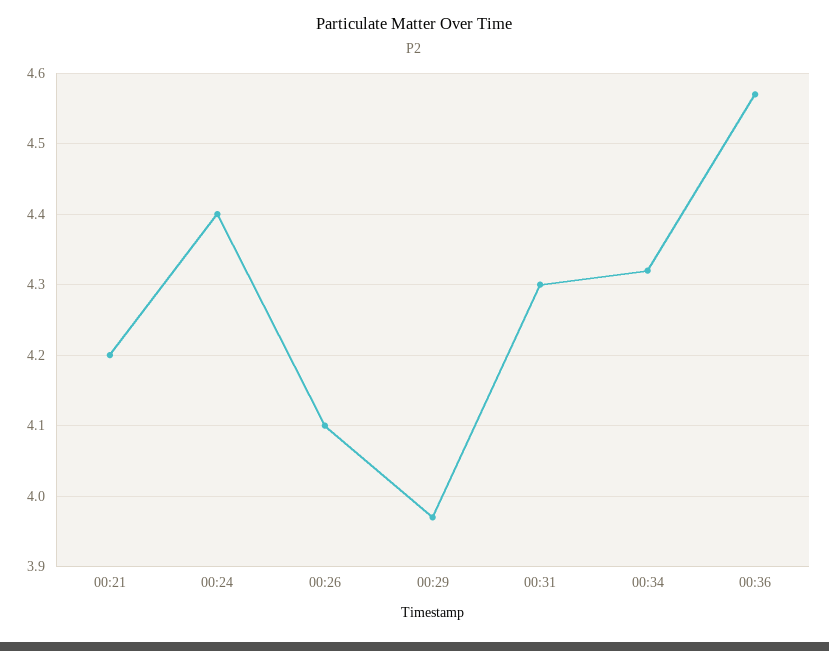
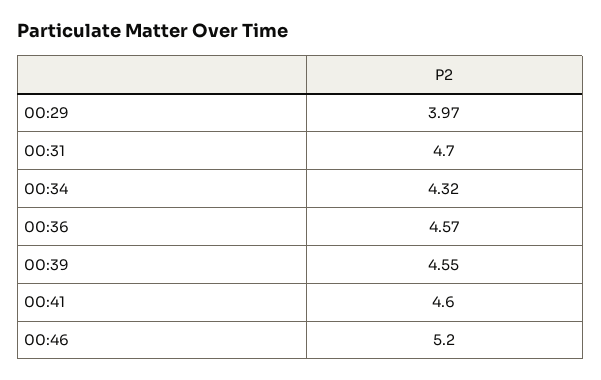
00:21: 4.2 -> none
00:24: 4.4 -> none
00:26: 4.1 -> none
00:31: 4.3 -> 4.7
00:39: none -> 4.55
00:41: none -> 4.6
00:46: none -> 5.2

